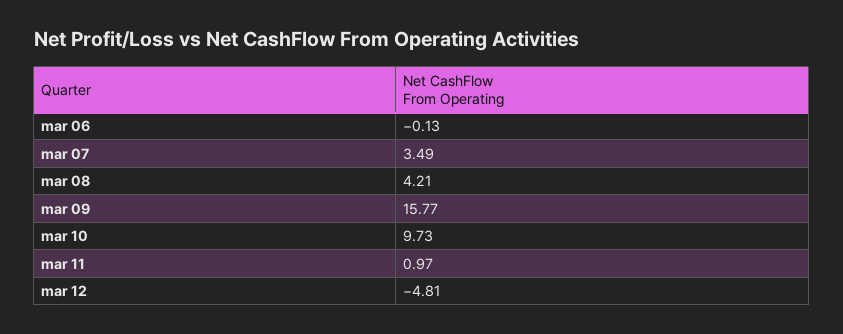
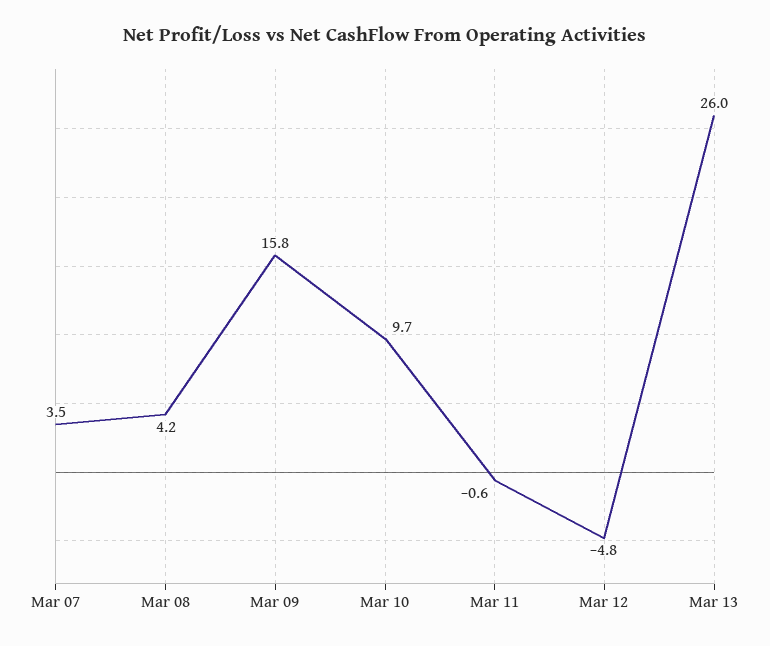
mar 06: -0.13 -> none
mar 11: 0.97 -> -0.6
Mar 13: none -> 26

